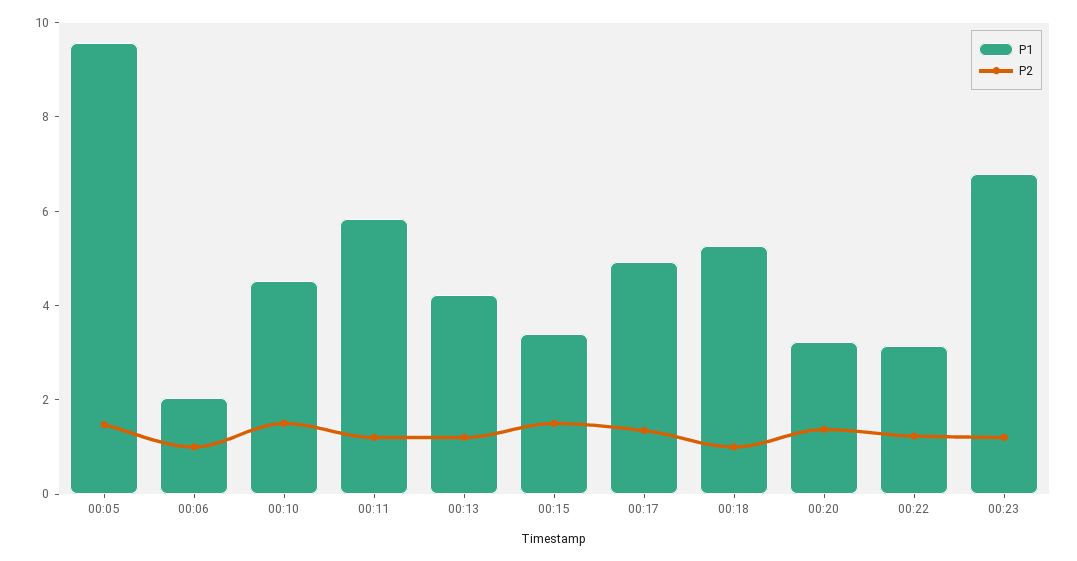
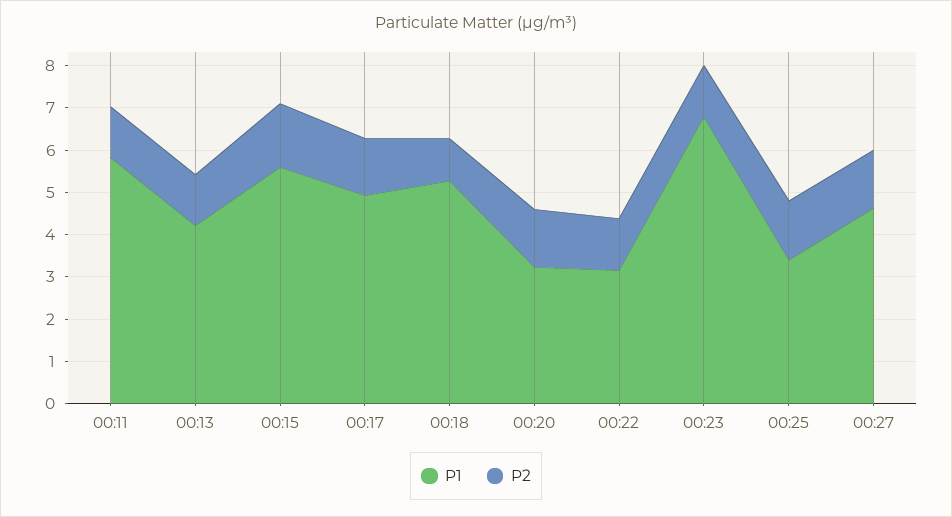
P1, 00:05: 9.5 -> none
P2, 00:05: 1.5 -> none
P1, 00:06: 2 -> none
P2, 00:06: 1 -> none
P1, 00:10: 4.5 -> none
P2, 00:10: 1.5 -> none
P1, 00:15: 3.5 -> 5.6
P1, 00:25: none -> 3.4
P2, 00:25: none -> 1.4
P1, 00:27: none -> 4.6
P2, 00:27: none -> 1.4

